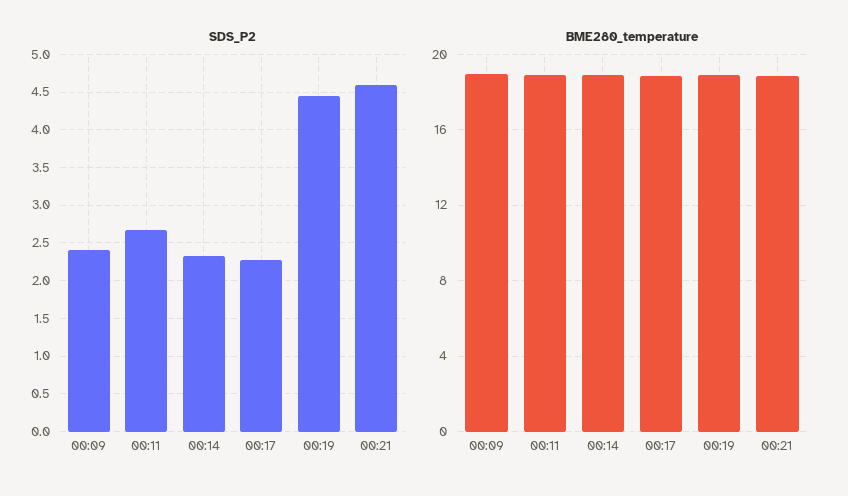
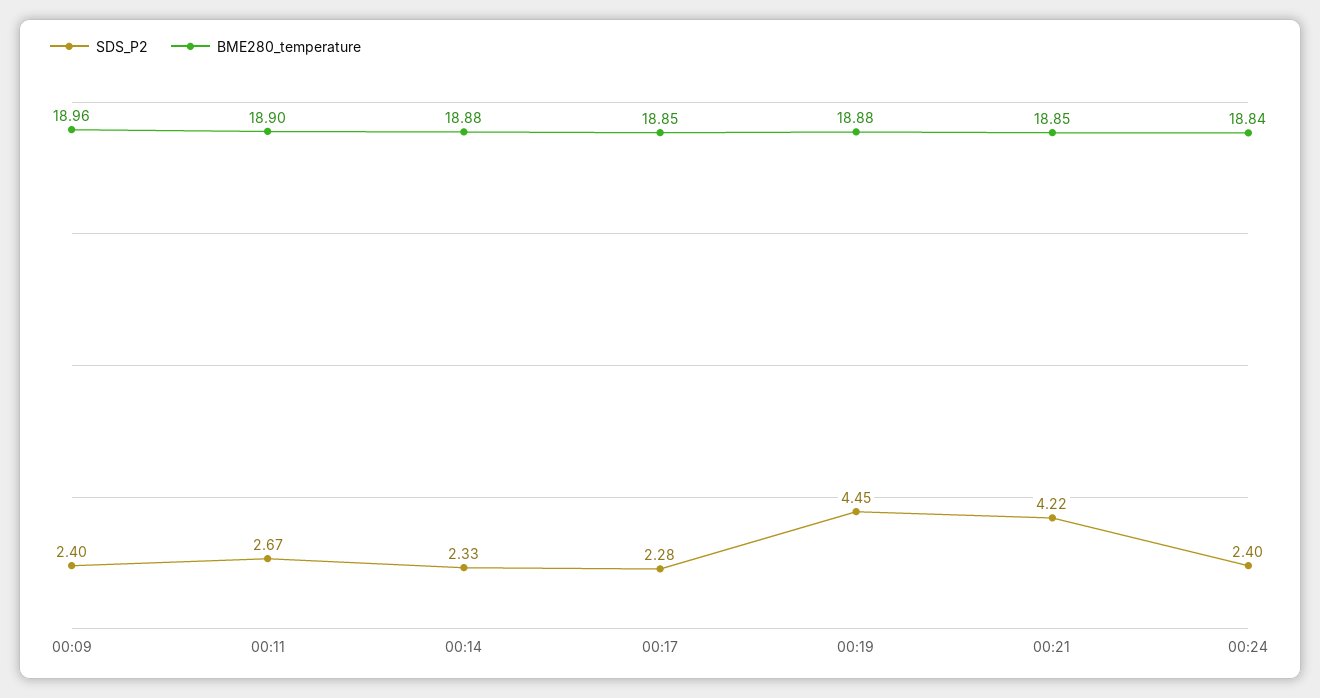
SDS_P2, 00:21: 4.6 -> 4.22
SDS_P2, 00:24: none -> 2.4
BME280_temperature, 00:24: none -> 18.84

